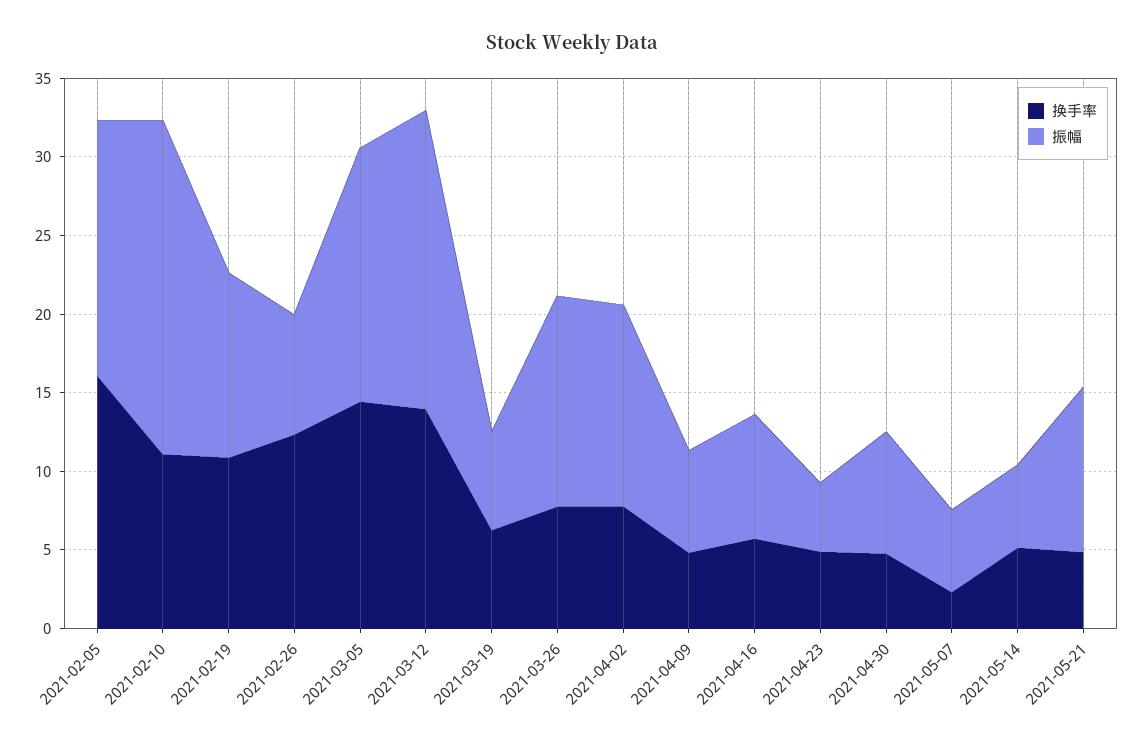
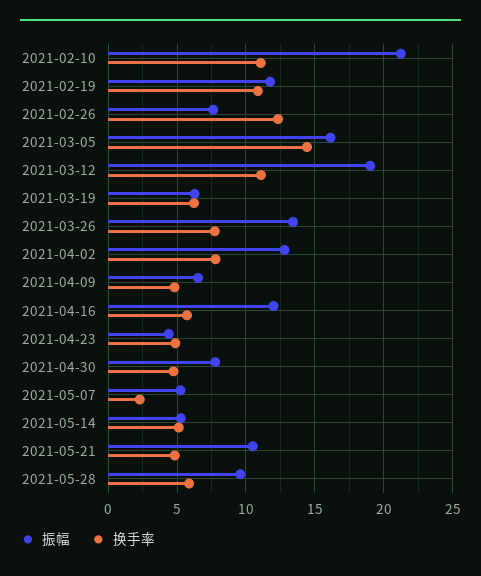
换手率, 2021-02-05: 16 -> none
振幅, 2021-02-05: 16 -> none
换手率, 2021-03-12: 14 -> 11
振幅, 2021-04-16: 8 -> 12
振幅, 2021-05-28: none -> 9.5
换手率, 2021-05-28: none -> 6

